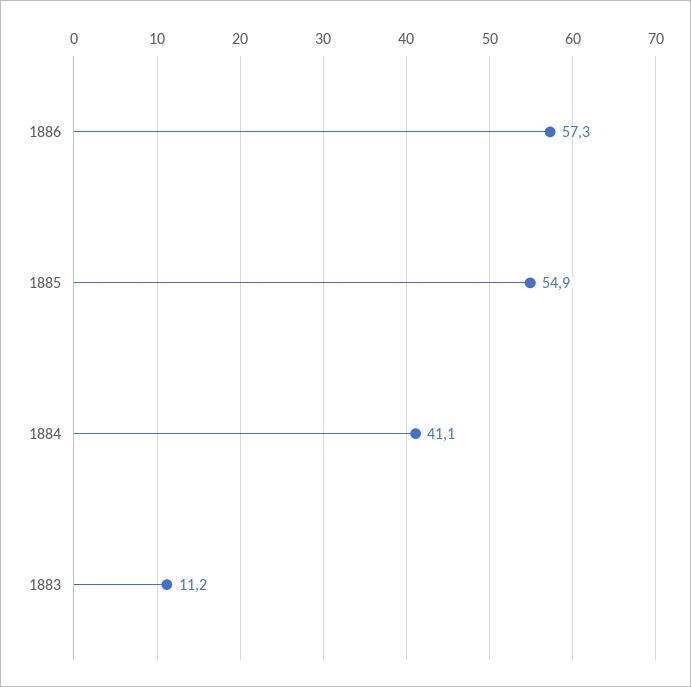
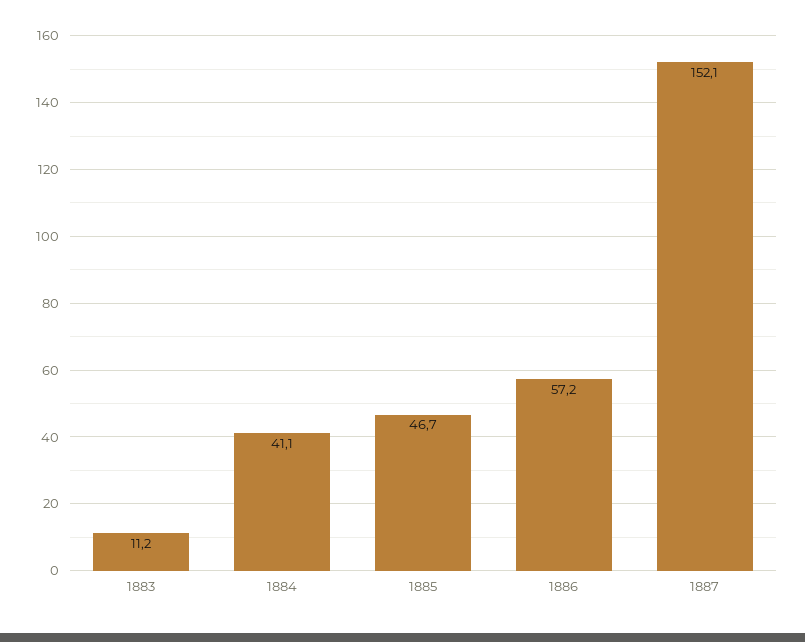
1886: 57.3 -> 57.2
1885: 54.9 -> 46.7
1887: none -> 152.1

